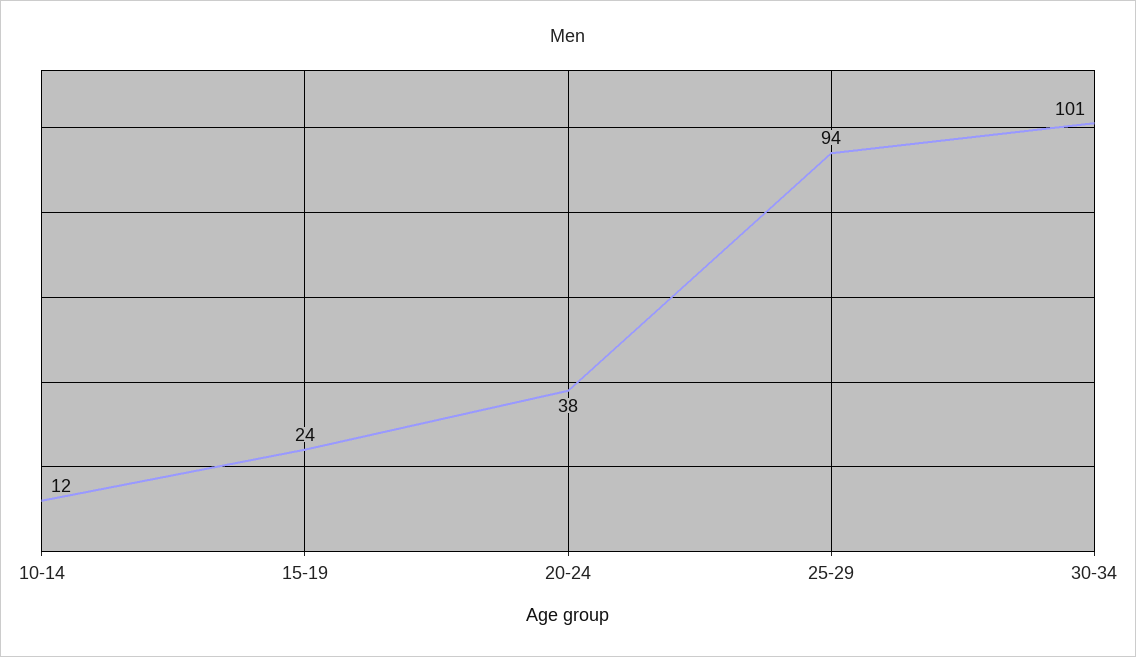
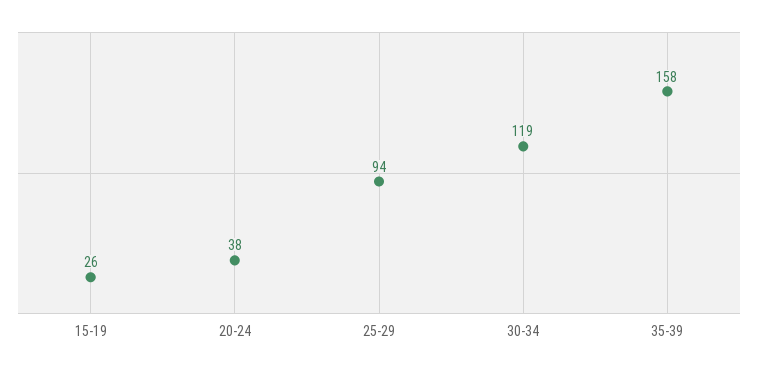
10-14: 12 -> none
15-19: 24 -> 26
30-34: 101 -> 119
35-39: none -> 158

